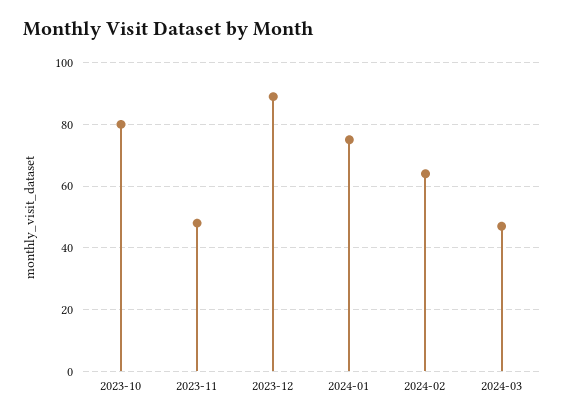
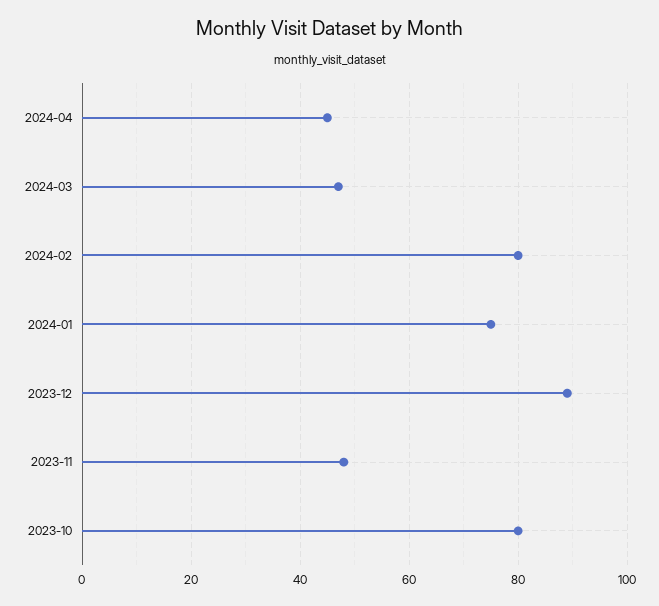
2024-02: 65 -> 80
2024-04: none -> 45

